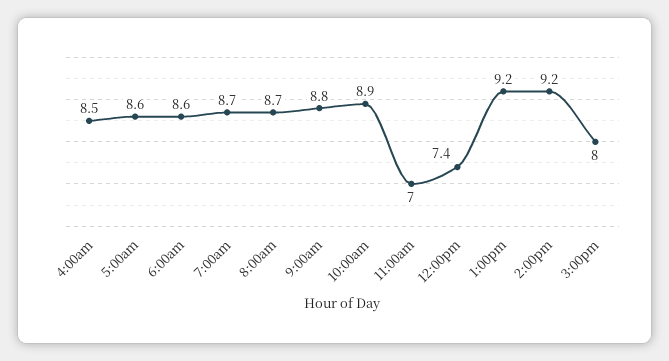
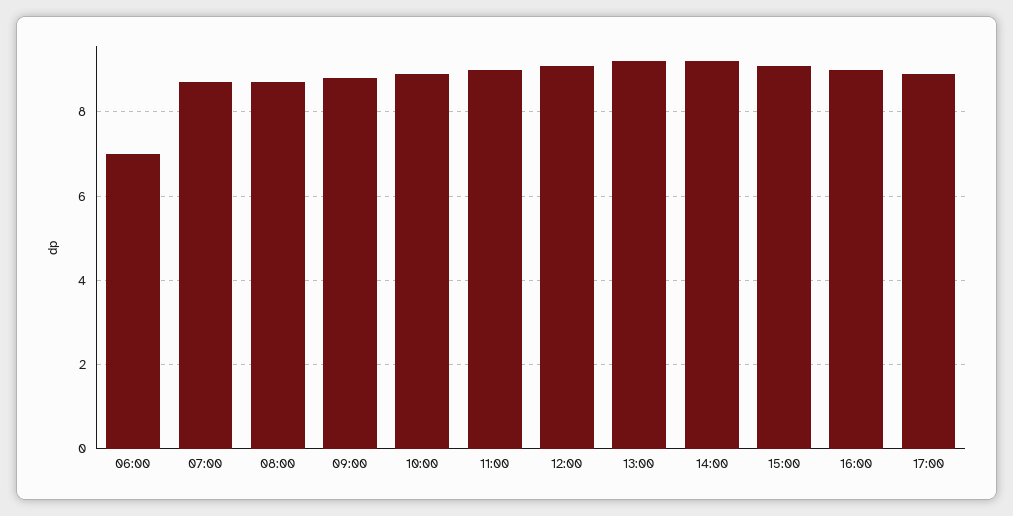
4:00am: 8.5 -> none
5:00am: 8.6 -> none
6:00am: 8.6 -> 7
11:00am: 7 -> 9
12:00pm: 7.4 -> 9
3:00pm: 8 -> 9
16:00: none -> 9
17:00: none -> 9

